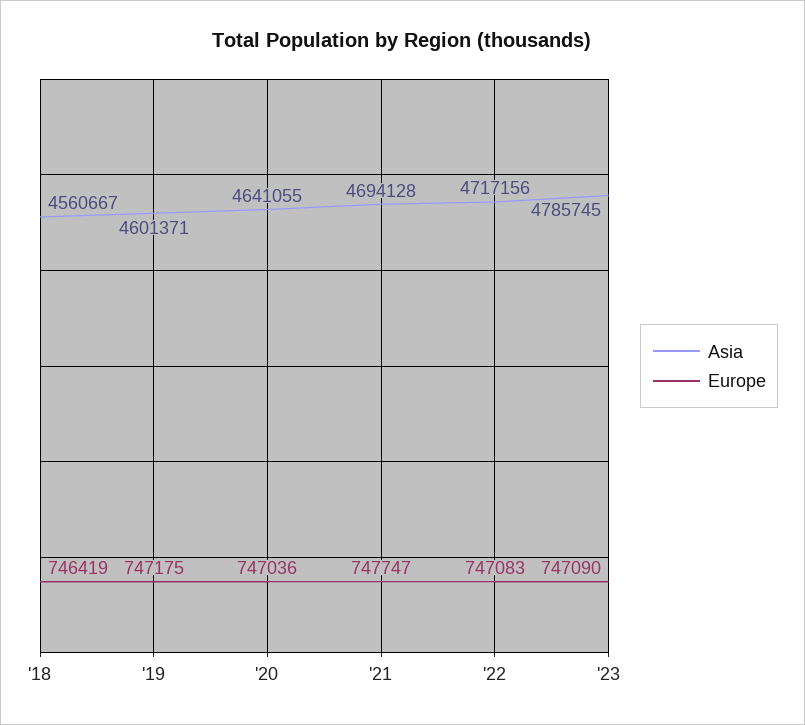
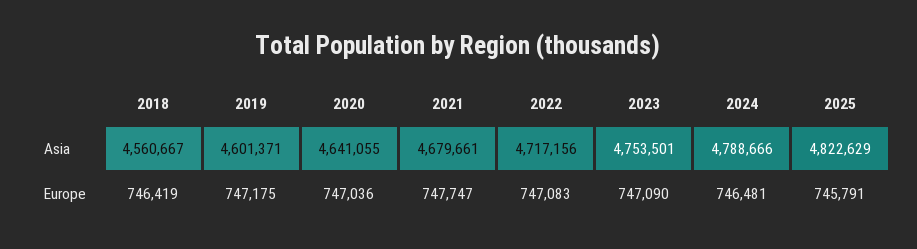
Asia, '21: 4694128 -> 4679661
Asia, '23: 4785745 -> 4753501
Asia, 2024: none -> 4788666
Asia, 2025: none -> 4822629
Europe, 2024: none -> 746481
Europe, 2025: none -> 745791

